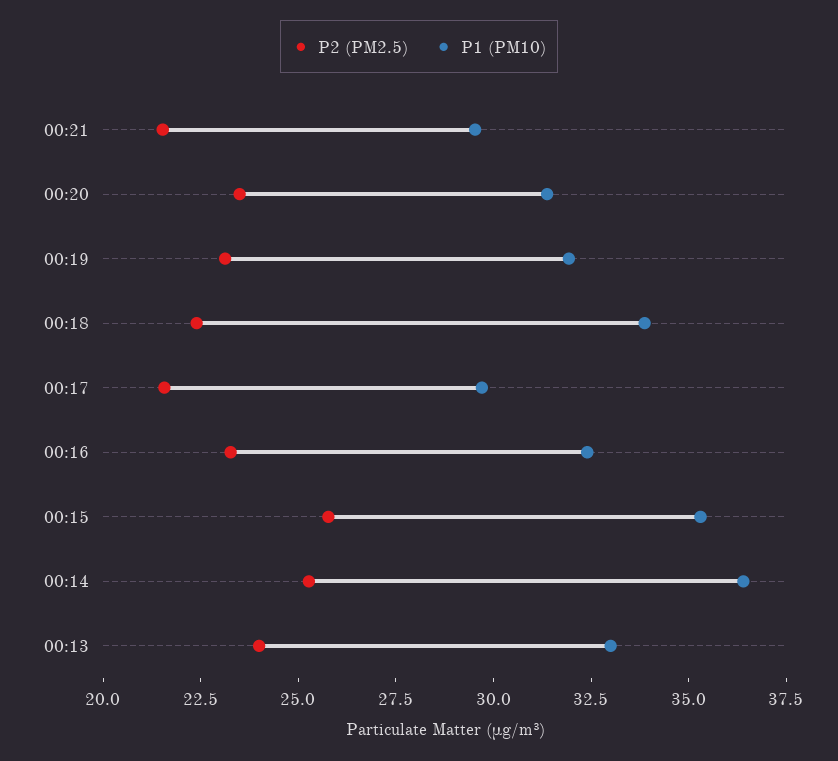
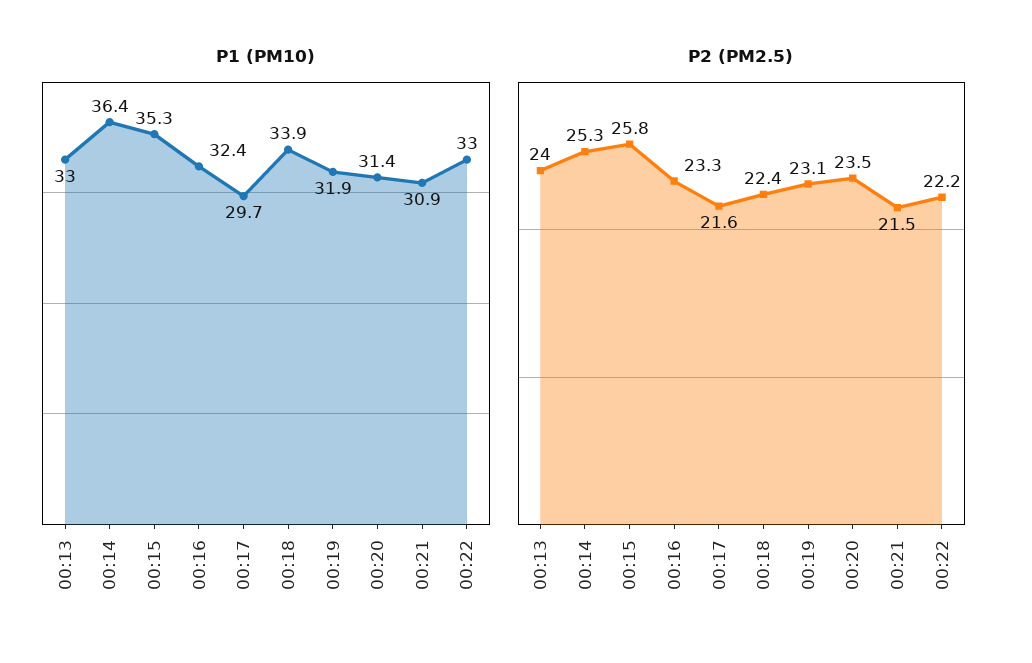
P1 (PM10), 00:21: 29.5 -> 30.9
P1 (PM10), 00:22: none -> 33
P2 (PM2.5), 00:22: none -> 22.2

